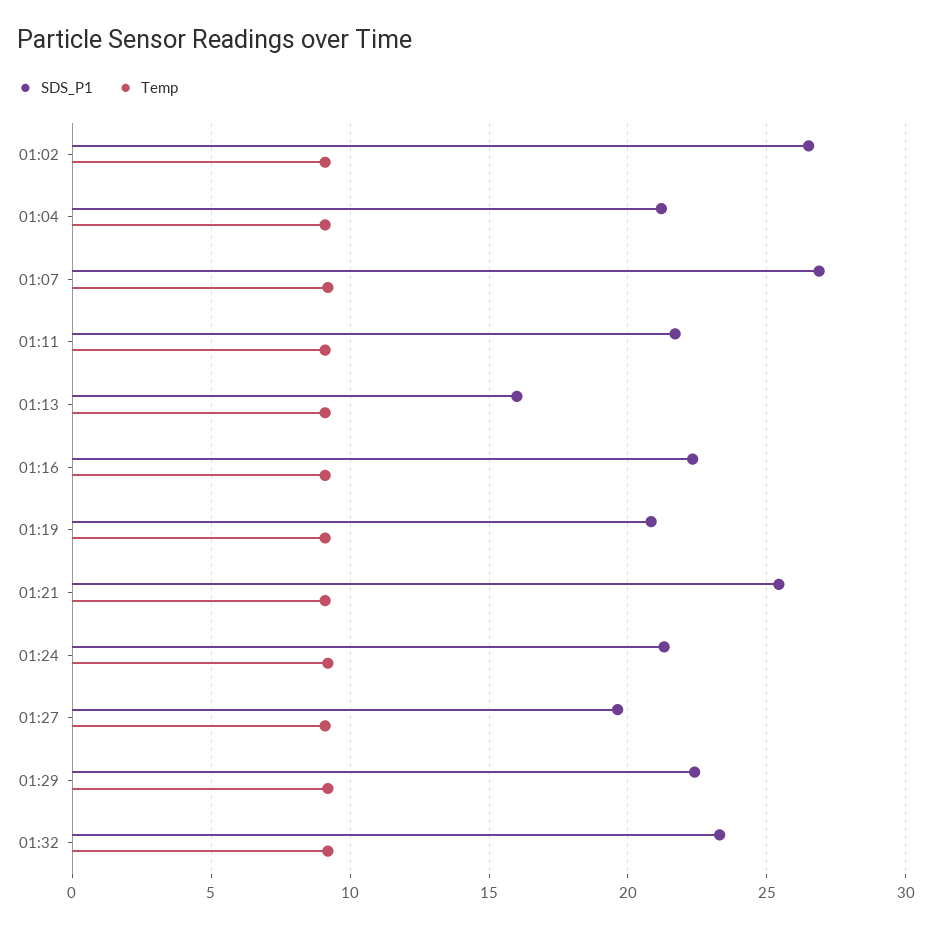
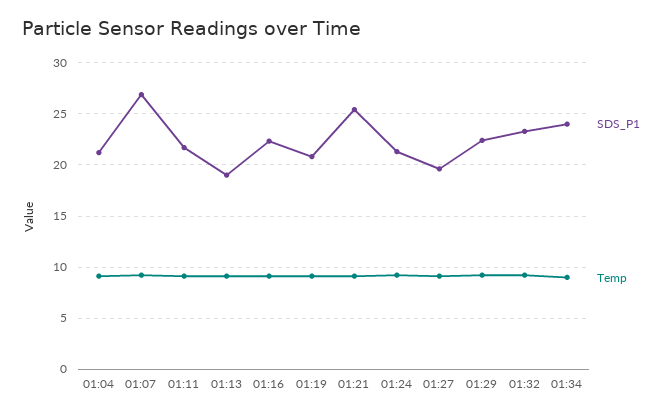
SDS_P1, 01:02: 26.5 -> none
Temp, 01:02: 9 -> none
SDS_P1, 01:13: 16 -> 19
SDS_P1, 01:34: none -> 24
Temp, 01:34: none -> 9

